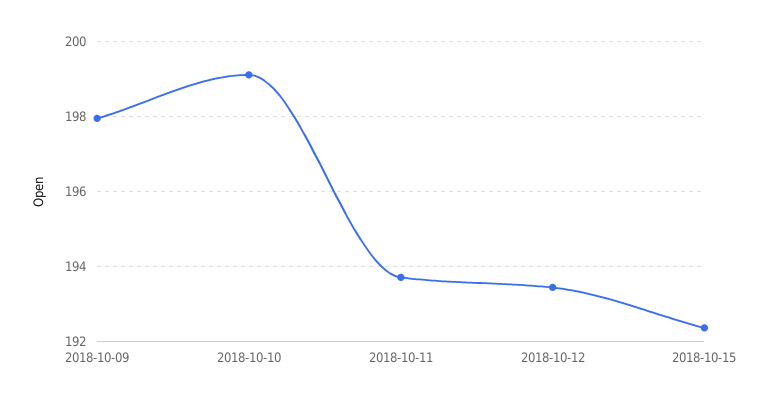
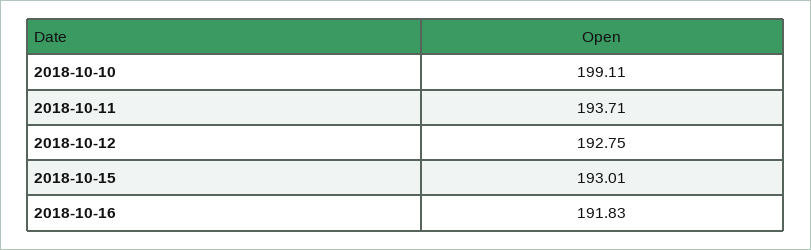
2018-10-09: 198 -> none
2018-10-12: 193.4 -> 192.75
2018-10-15: 192.4 -> 193.01
2018-10-16: none -> 191.83

